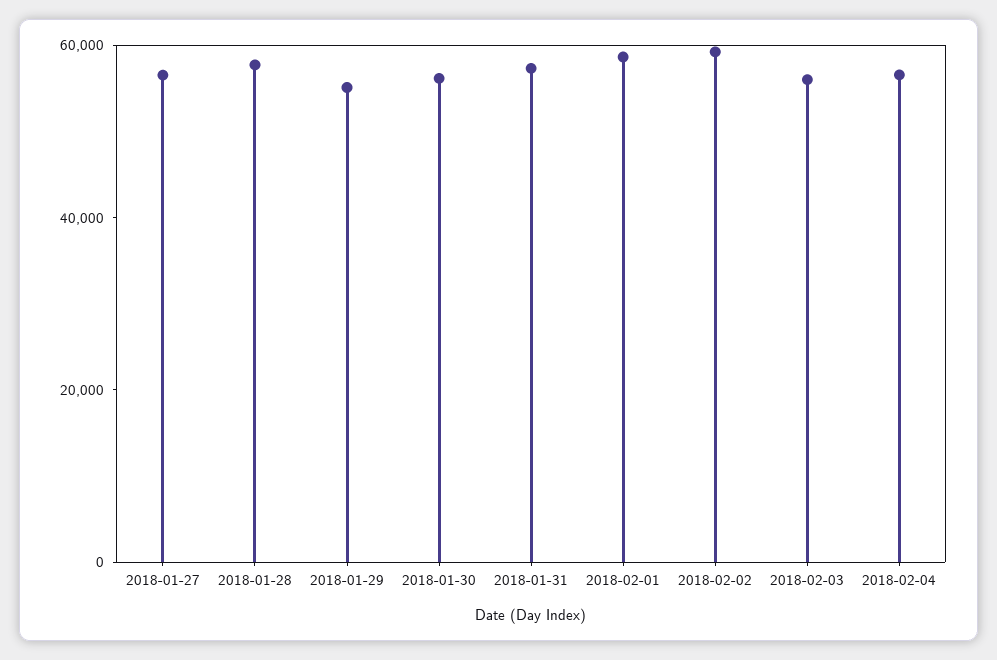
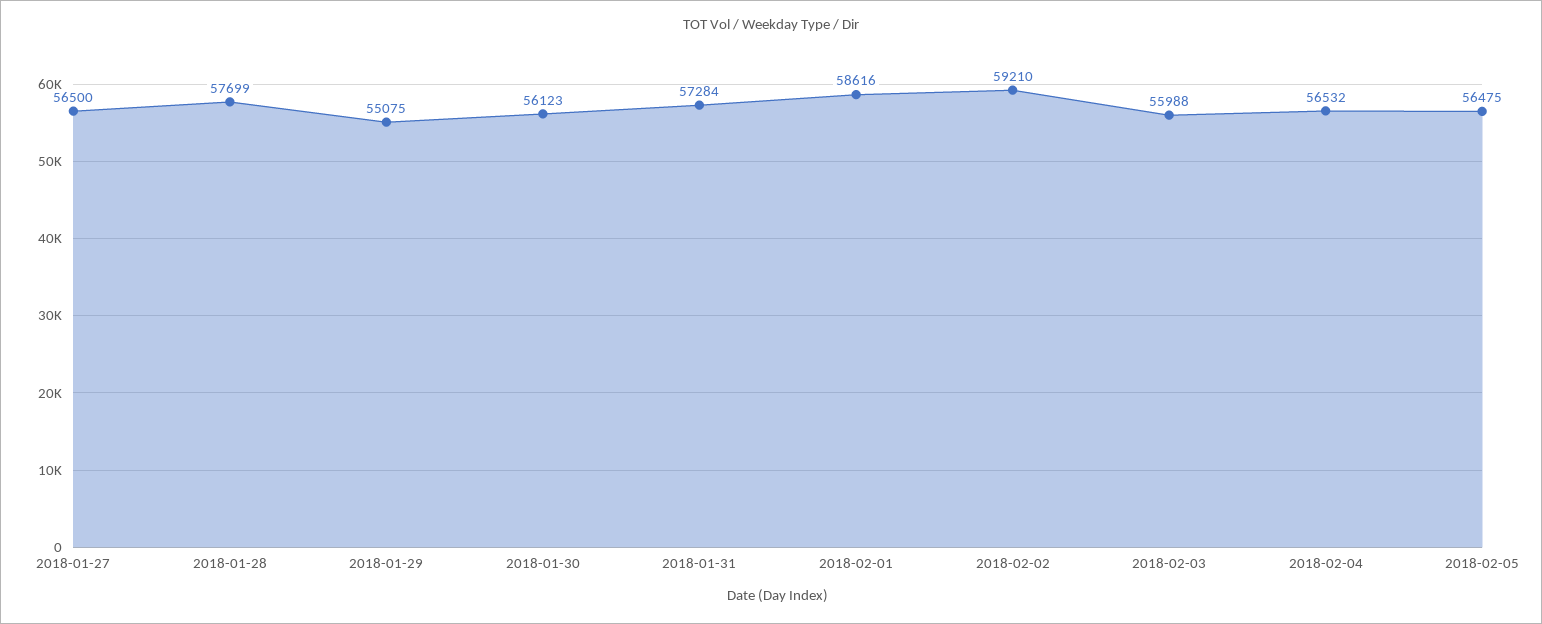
2018-02-05: none -> 56475

